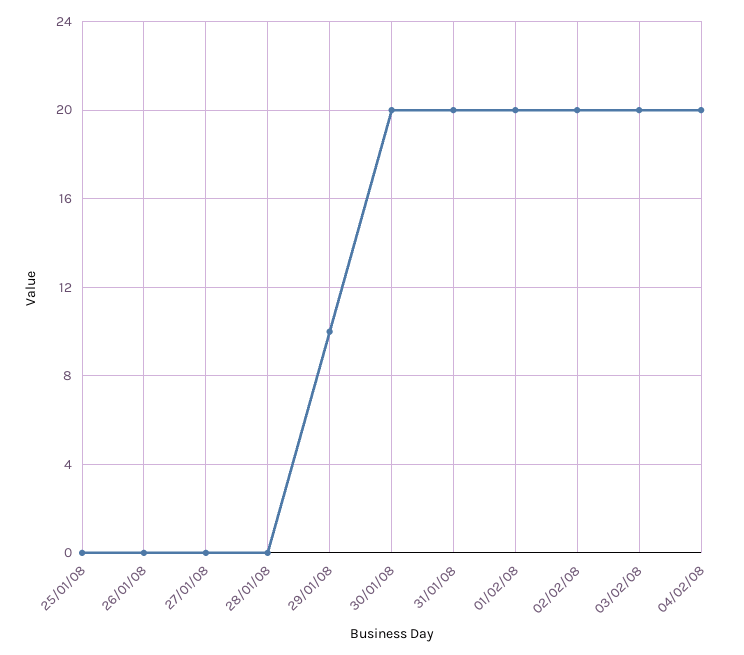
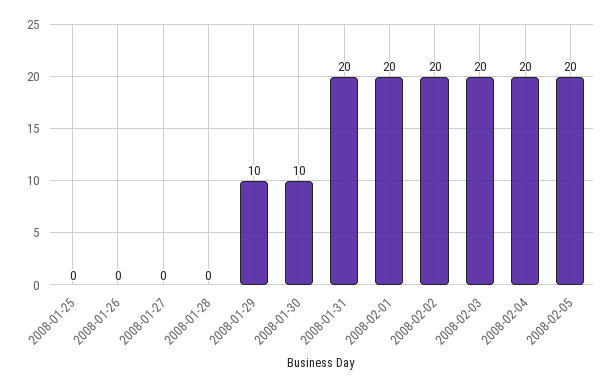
30/01/08: 20 -> 10
2008-02-05: none -> 20

